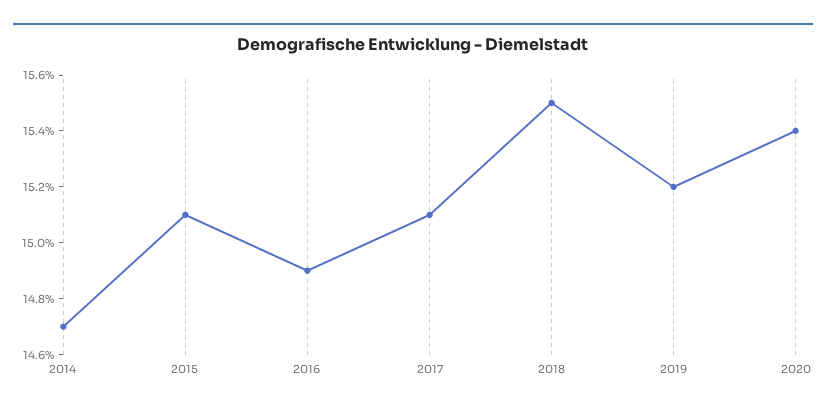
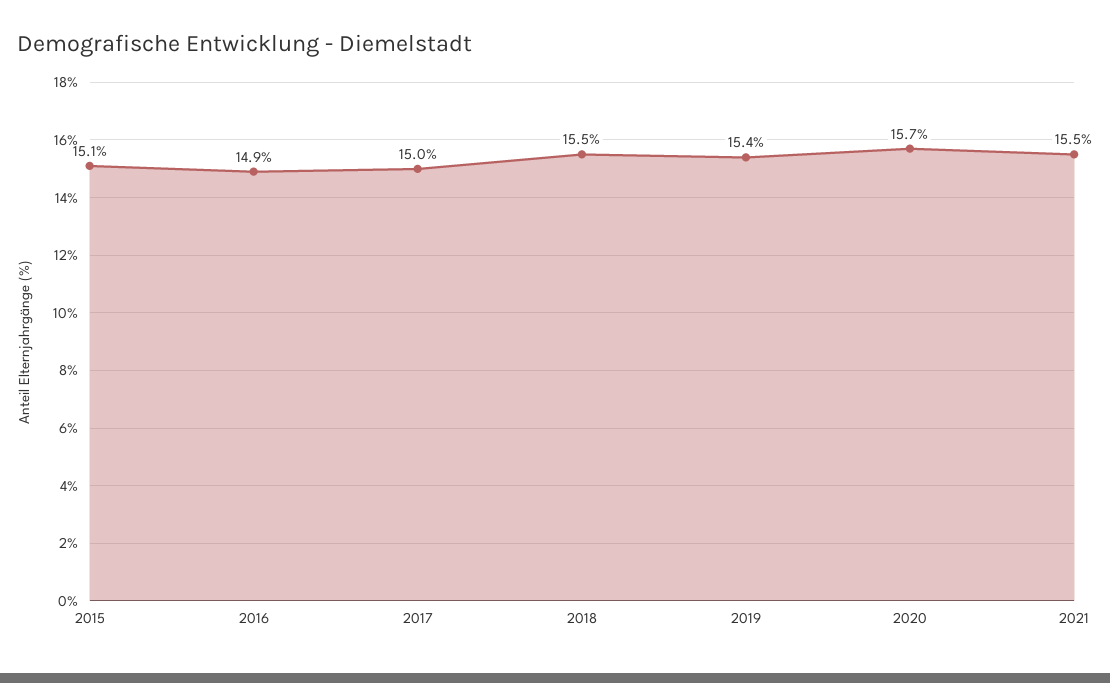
2014: 14.7 -> none
2017: 15.1 -> 15
2019: 15.2 -> 15.4
2020: 15.4 -> 15.7
2021: none -> 15.5

